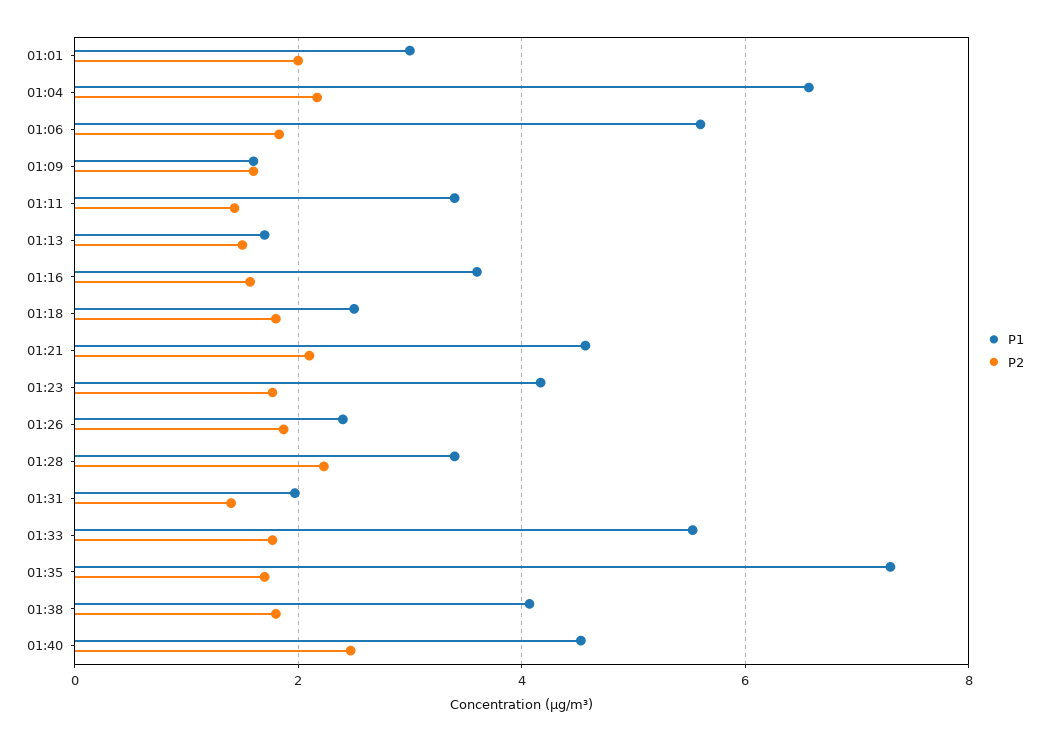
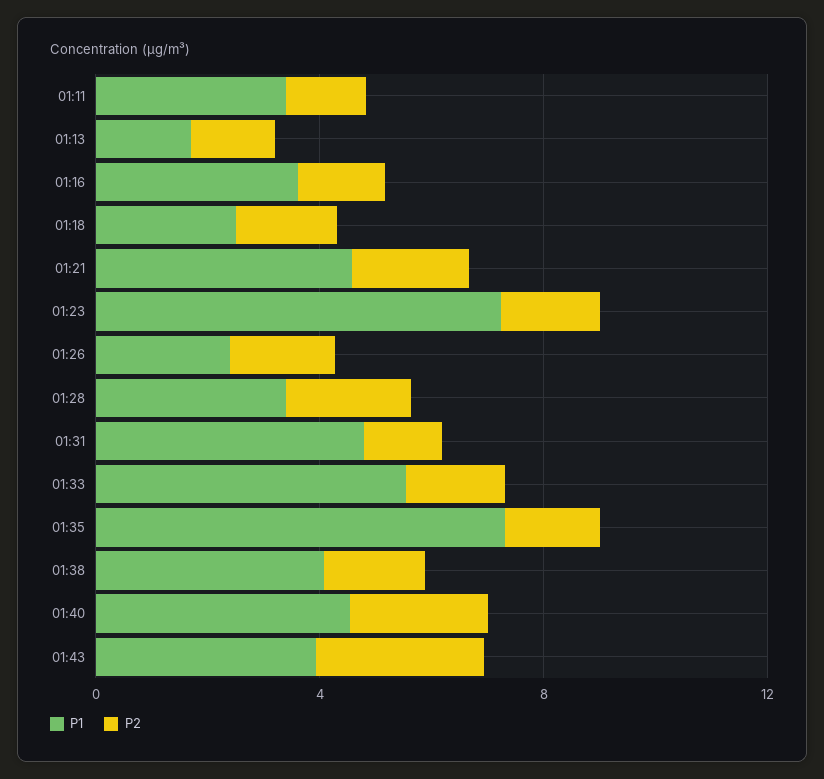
P1, 01:01: 3 -> none
P2, 01:01: 2 -> none
P1, 01:04: 6.6 -> none
P2, 01:04: 2.2 -> none
P1, 01:06: 5.6 -> none
P2, 01:06: 1.8 -> none
P1, 01:09: 1.6 -> none
P2, 01:09: 1.6 -> none
P1, 01:23: 4.2 -> 7
P1, 01:31: 2 -> 5
P1, 01:43: none -> 4
P2, 01:43: none -> 3

